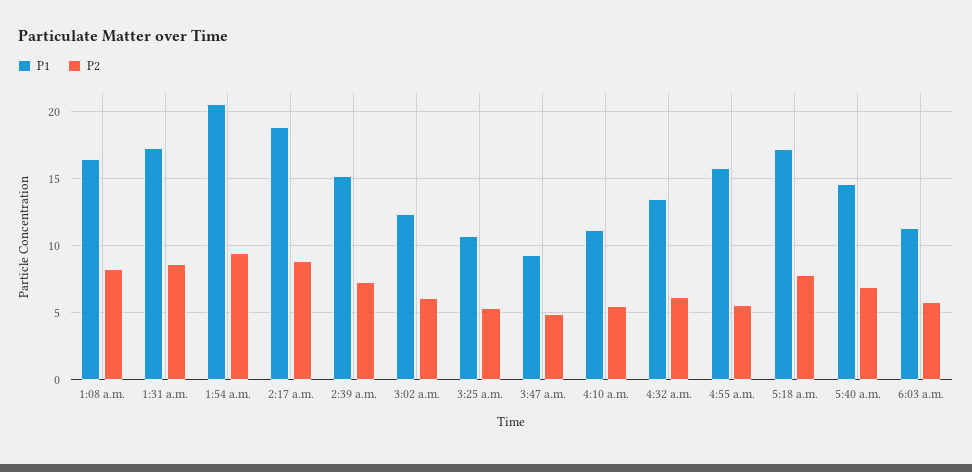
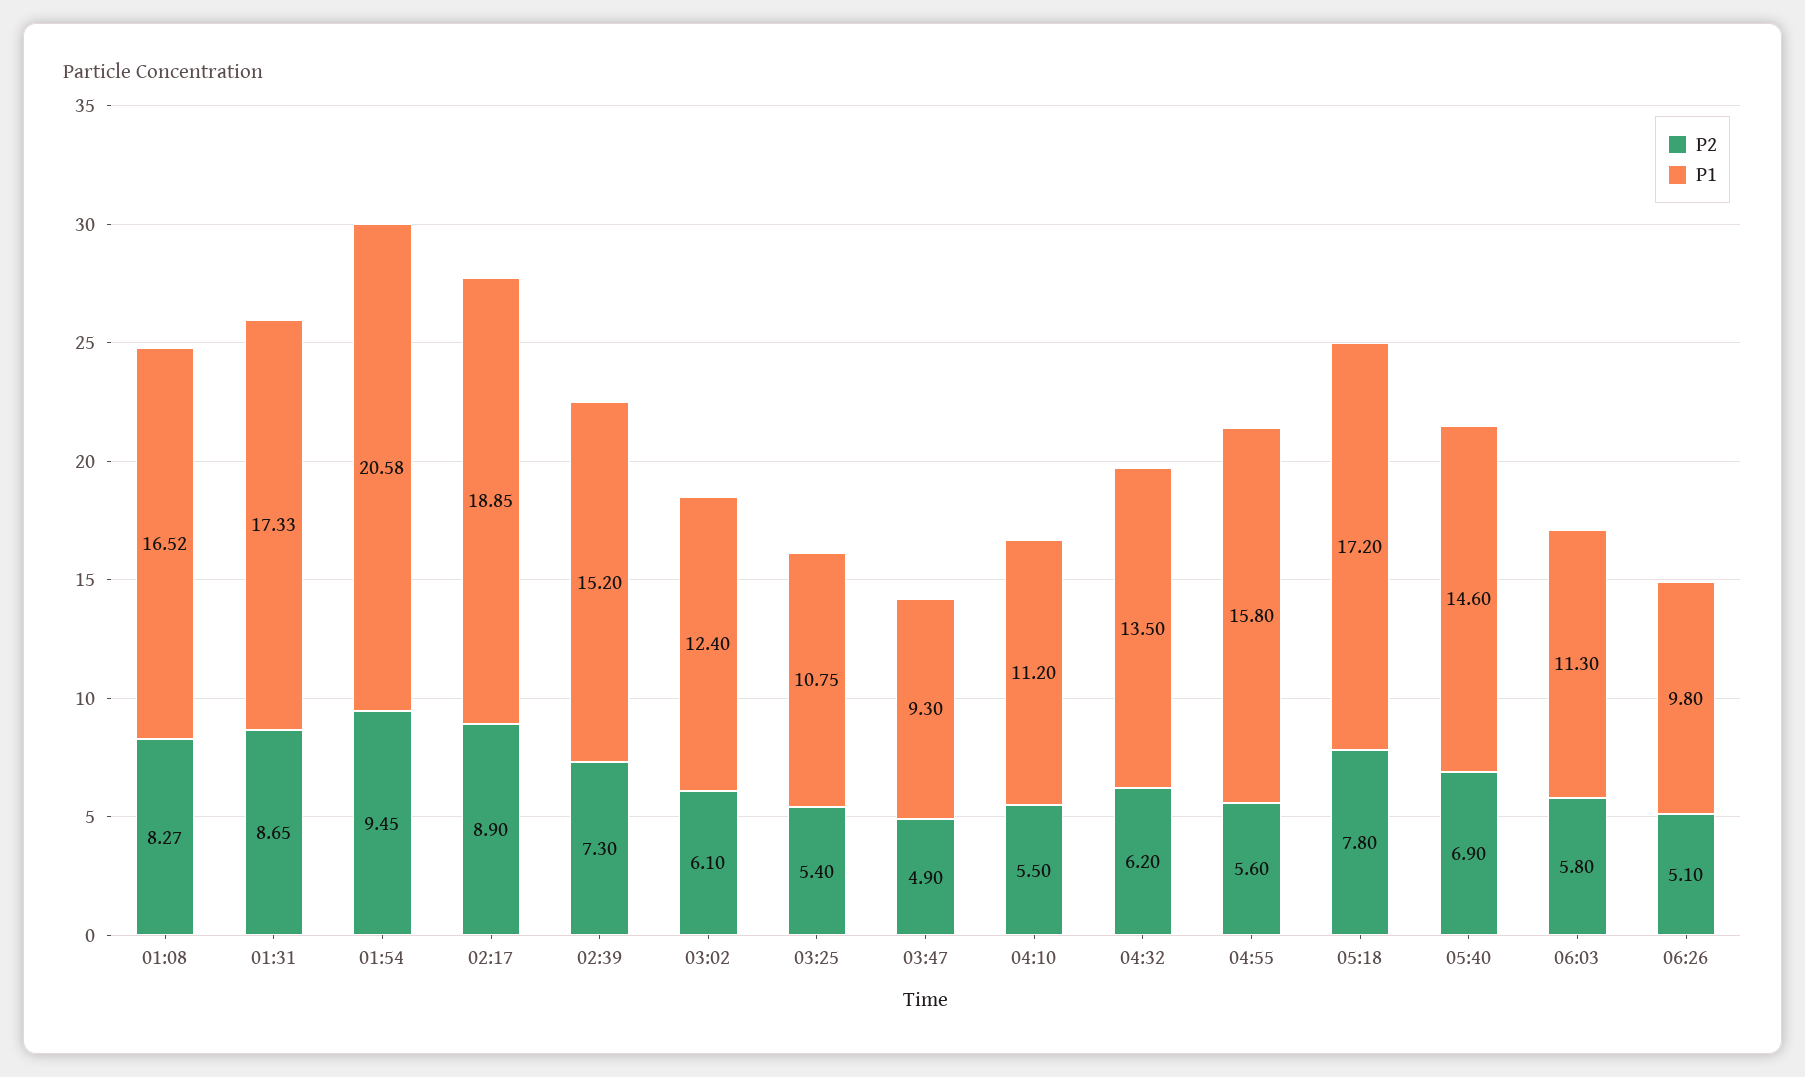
P2, 06:26: none -> 5.1
P1, 06:26: none -> 9.8

